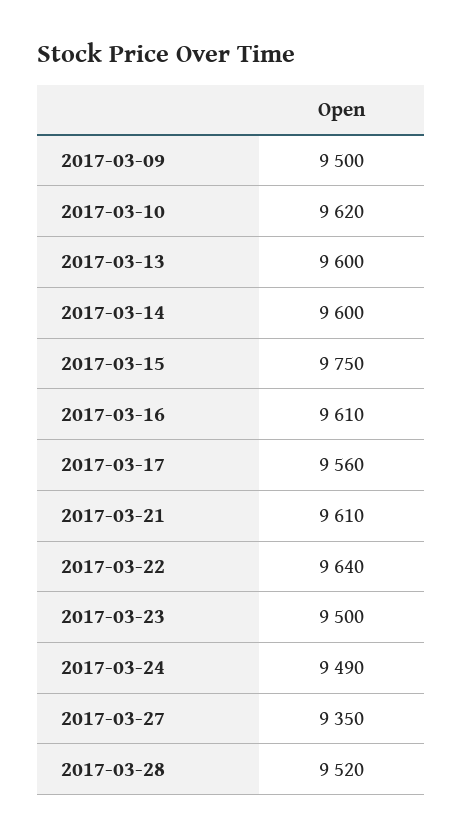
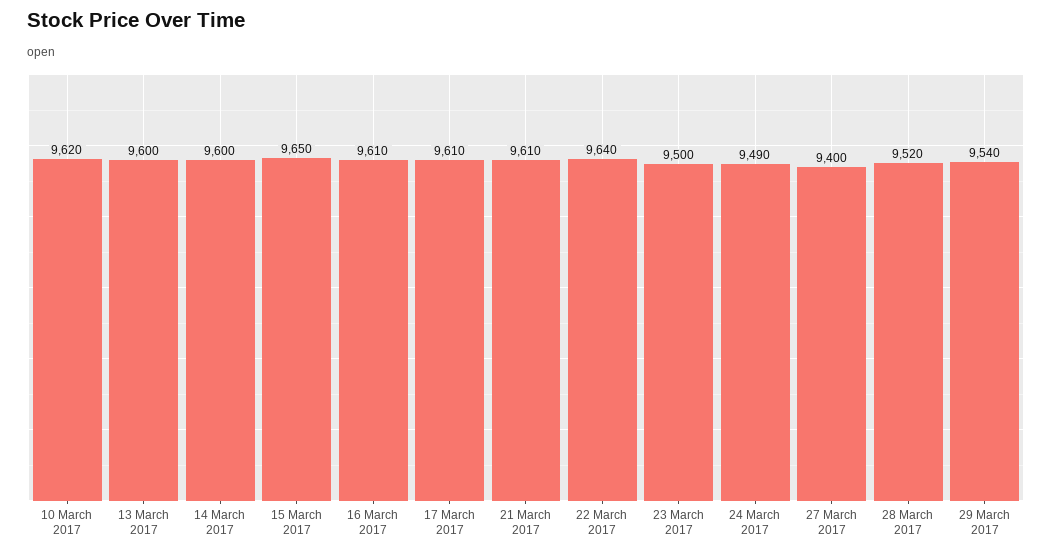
2017-03-09: 9500 -> none
2017-03-15: 9750 -> 9650
2017-03-17: 9560 -> 9610
2017-03-27: 9350 -> 9400
29 March 2017: none -> 9540

